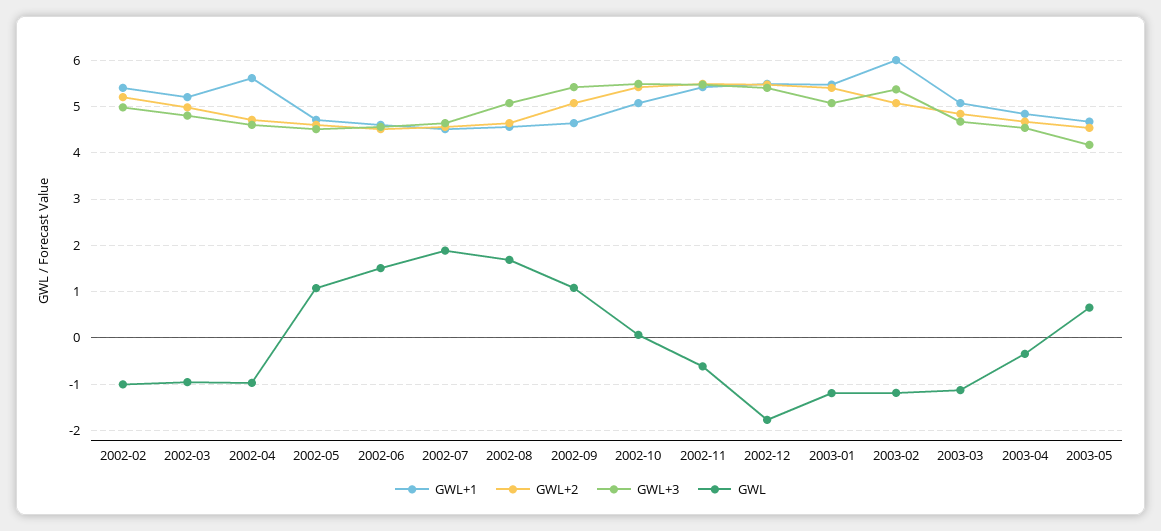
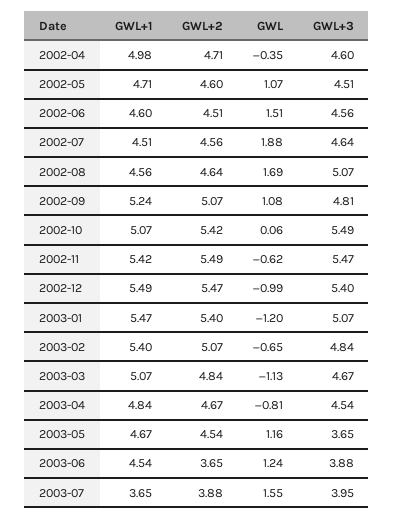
GWL+1, 2002-02: 5.4 -> none
GWL+2, 2002-02: 5.2 -> none
GWL+3, 2002-02: 5 -> none
GWL, 2002-02: -1 -> none
GWL+1, 2002-03: 5.2 -> none
GWL+2, 2002-03: 5 -> none
GWL+3, 2002-03: 4.8 -> none
GWL, 2002-03: -1 -> none
GWL+1, 2002-04: 5.6 -> 4.98
GWL, 2002-04: -1 -> -0.35
GWL+1, 2002-09: 4.6 -> 5.24
GWL+3, 2002-09: 5.4 -> 4.81
GWL, 2002-12: -1.8 -> -0.99
GWL+1, 2003-02: 6 -> 5.4
GWL+3, 2003-02: 5.4 -> 4.84
GWL, 2003-02: -1.2 -> -0.65
GWL, 2003-04: -0.4 -> -0.81
GWL+3, 2003-05: 4.2 -> 3.65
GWL, 2003-05: 0.6 -> 1.16
GWL+1, 2003-06: none -> 4.54
GWL+2, 2003-06: none -> 3.65
GWL, 2003-06: none -> 1.24
GWL+3, 2003-06: none -> 3.88
GWL+1, 2003-07: none -> 3.65
GWL+2, 2003-07: none -> 3.88
GWL, 2003-07: none -> 1.55
GWL+3, 2003-07: none -> 3.95

